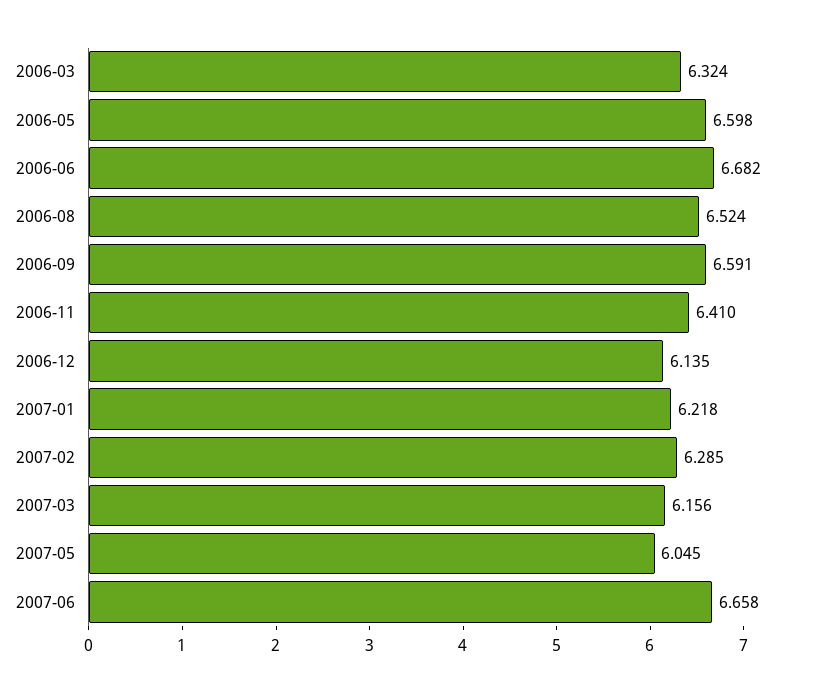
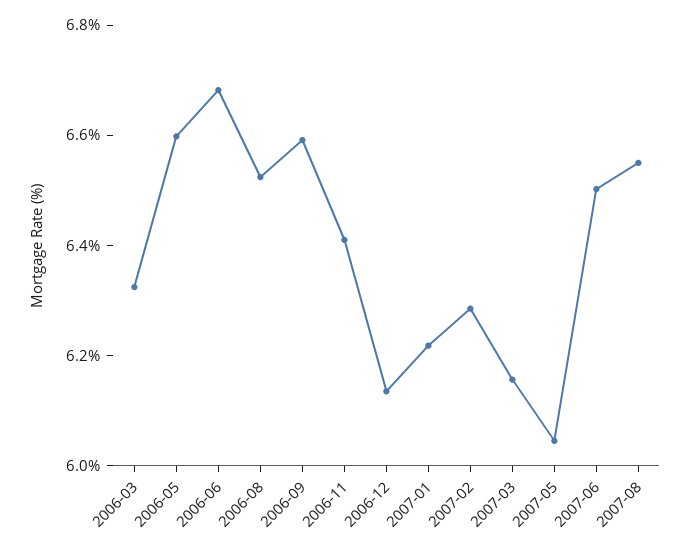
2007-06: 6.658 -> 6.5
2007-08: none -> 6.55

